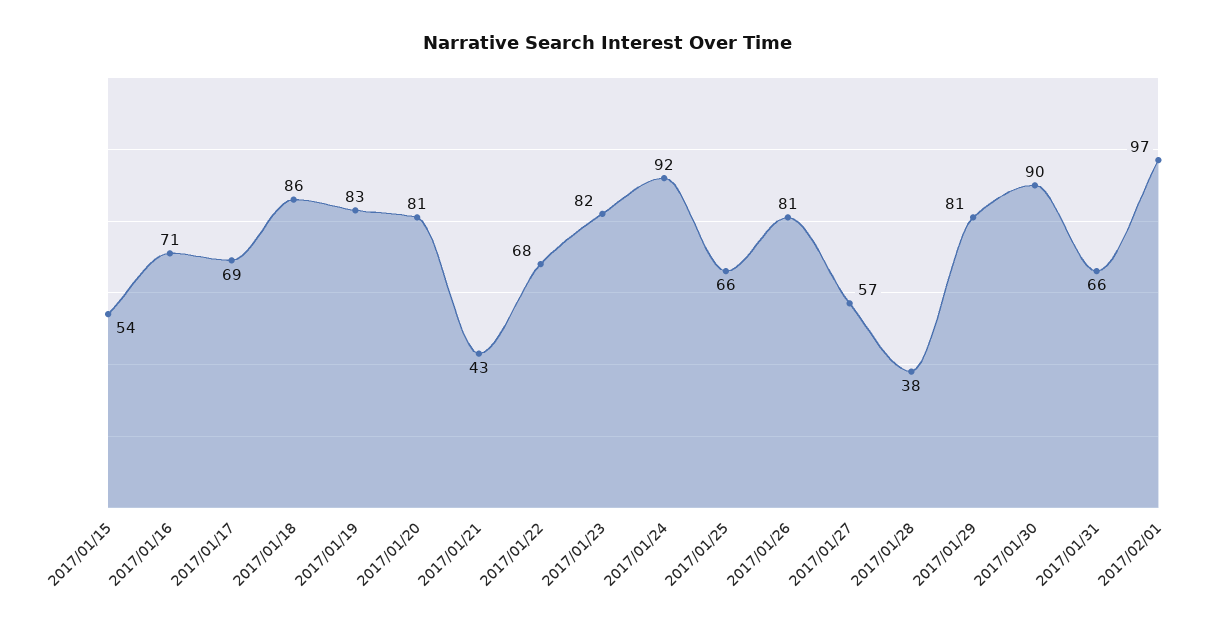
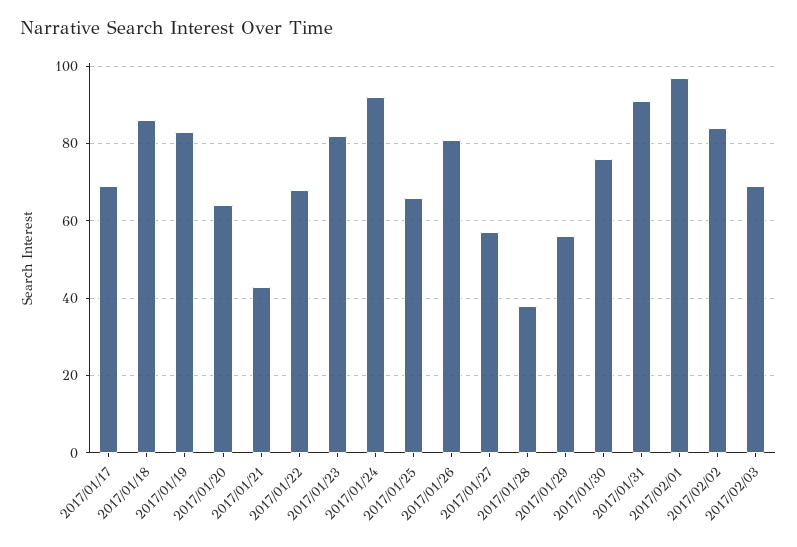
2017/01/15: 54 -> none
2017/01/16: 71 -> none
2017/01/20: 81 -> 65
2017/01/29: 81 -> 55
2017/01/30: 90 -> 75
2017/01/31: 66 -> 90
2017/02/02: none -> 85
2017/02/03: none -> 70

